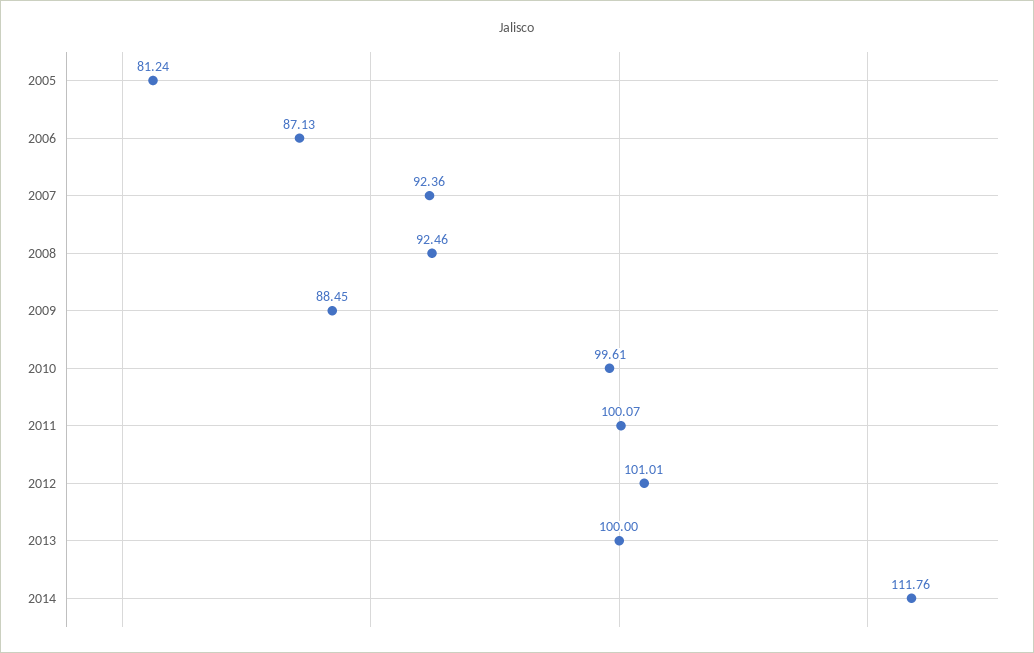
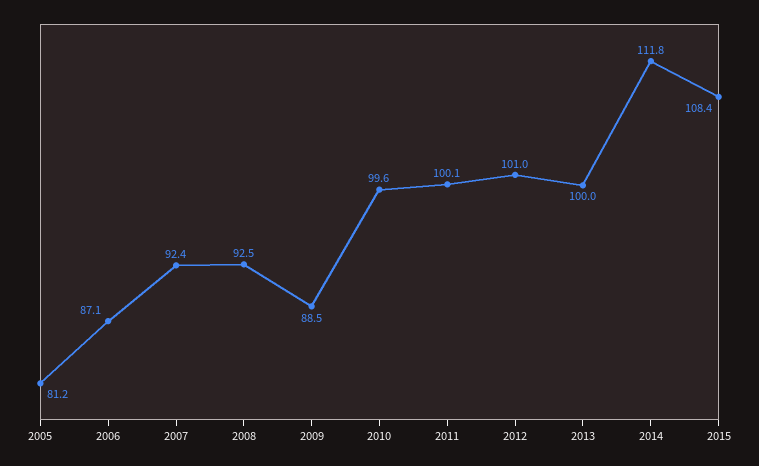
2015: none -> 108.4

